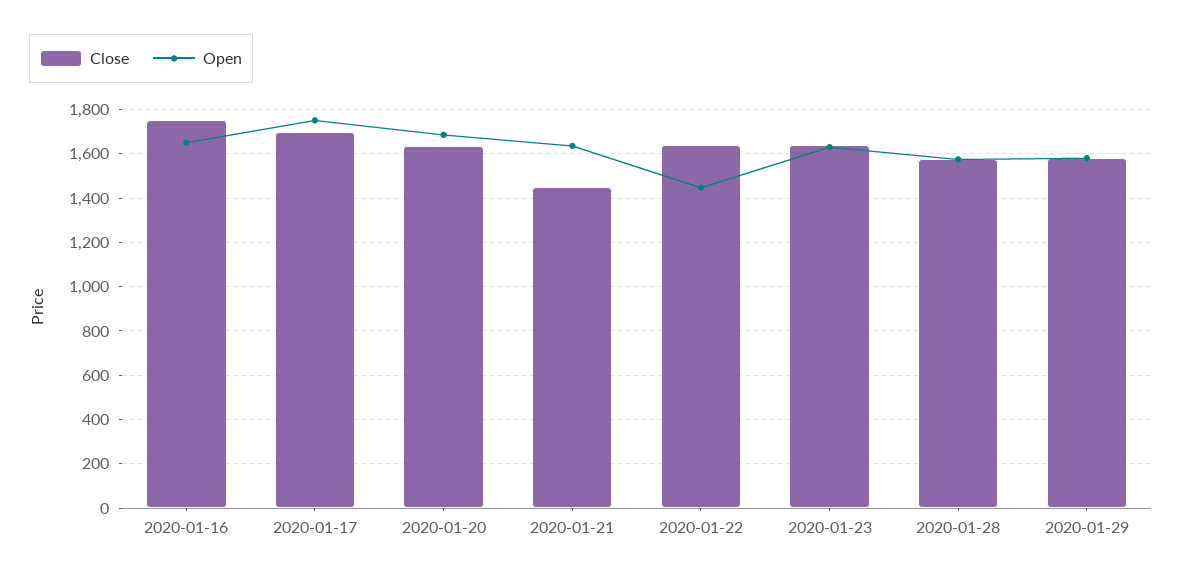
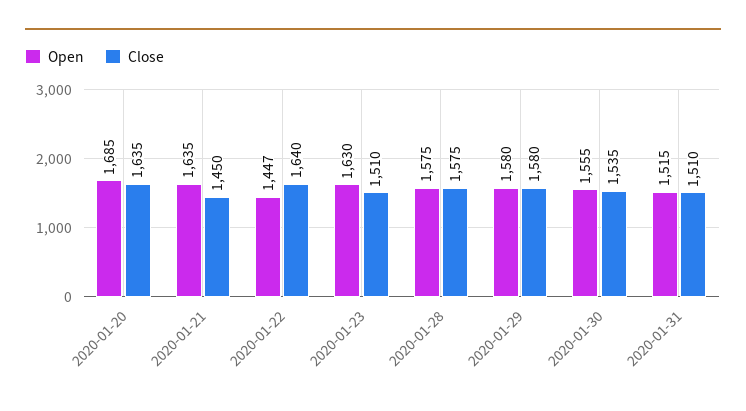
Close, 2020-01-16: 1750 -> none
Open, 2020-01-16: 1650 -> none
Close, 2020-01-17: 1700 -> none
Open, 2020-01-17: 1750 -> none
Close, 2020-01-23: 1650 -> 1510
Open, 2020-01-30: none -> 1555
Close, 2020-01-30: none -> 1535
Open, 2020-01-31: none -> 1515
Close, 2020-01-31: none -> 1510

